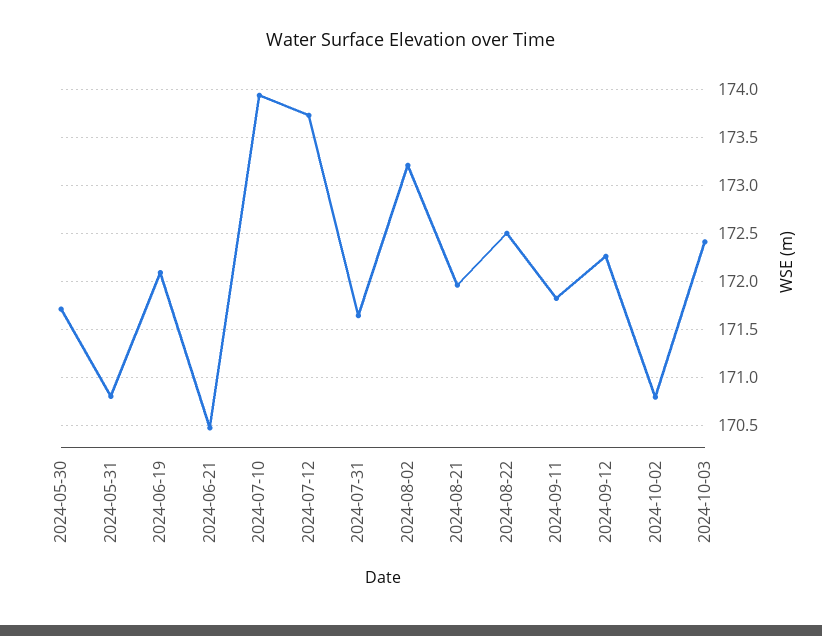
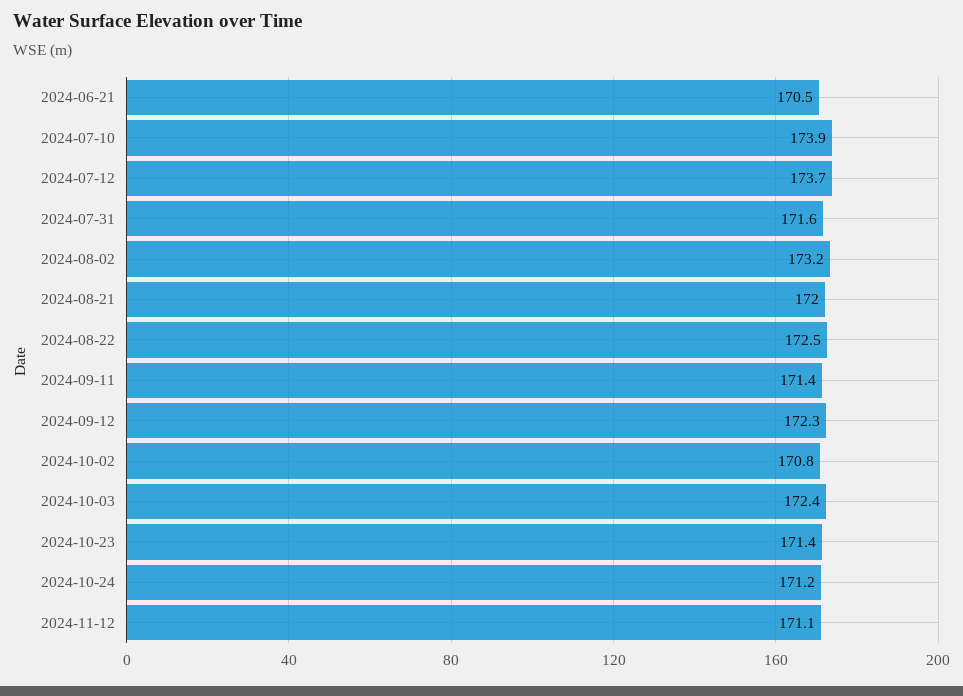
2024-05-30: 171.7 -> none
2024-05-31: 170.8 -> none
2024-06-19: 172.1 -> none
2024-09-11: 171.8 -> 171.4
2024-10-23: none -> 171.4
2024-10-24: none -> 171.2
2024-11-12: none -> 171.1

